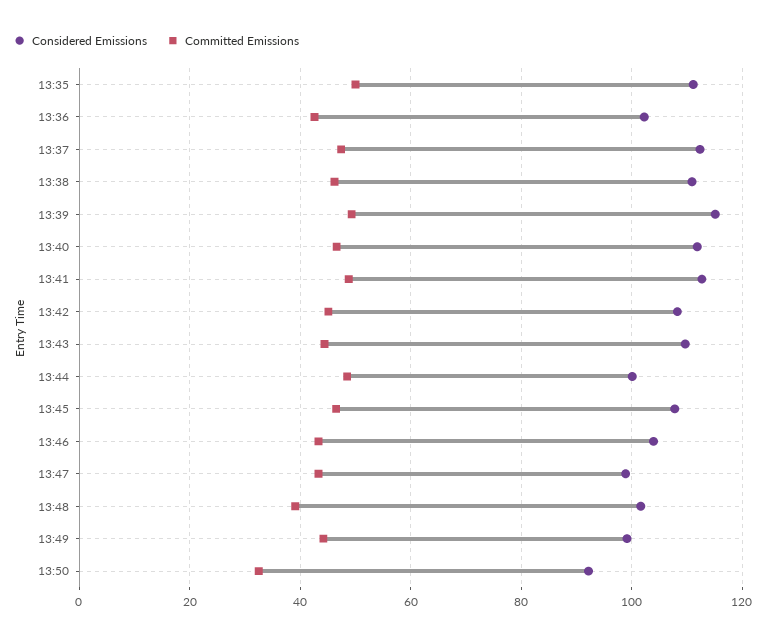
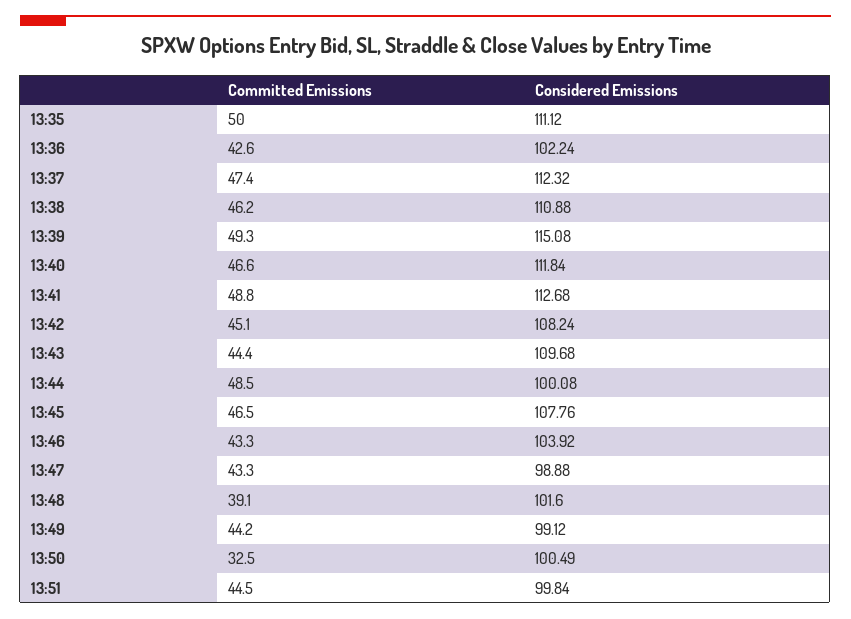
Considered Emissions, 13:50: 92 -> 100.49
Committed Emissions, 13:51: none -> 44.5
Considered Emissions, 13:51: none -> 99.84

